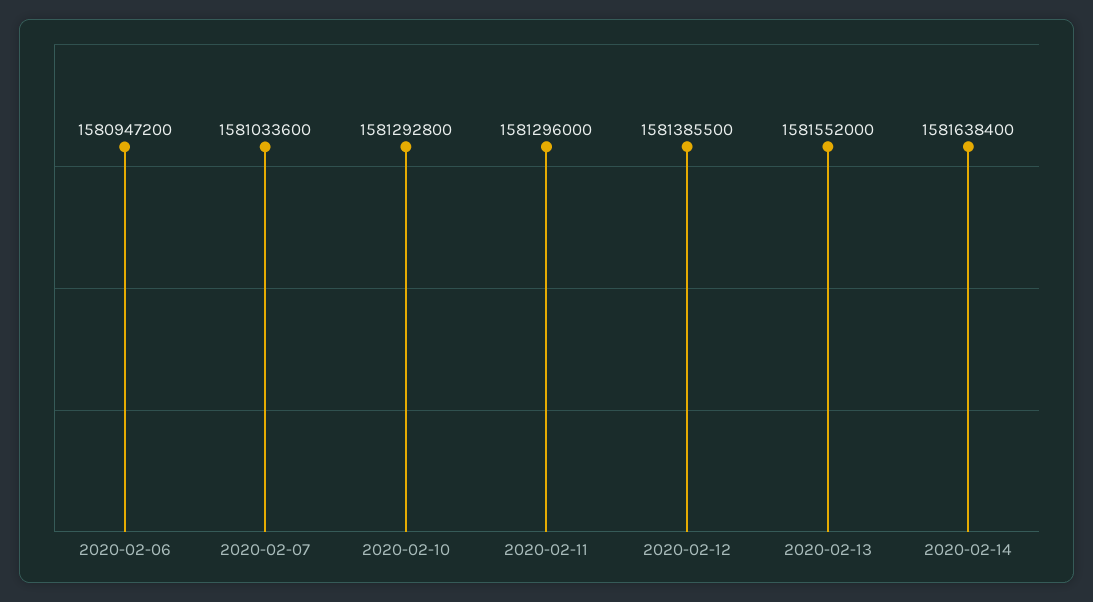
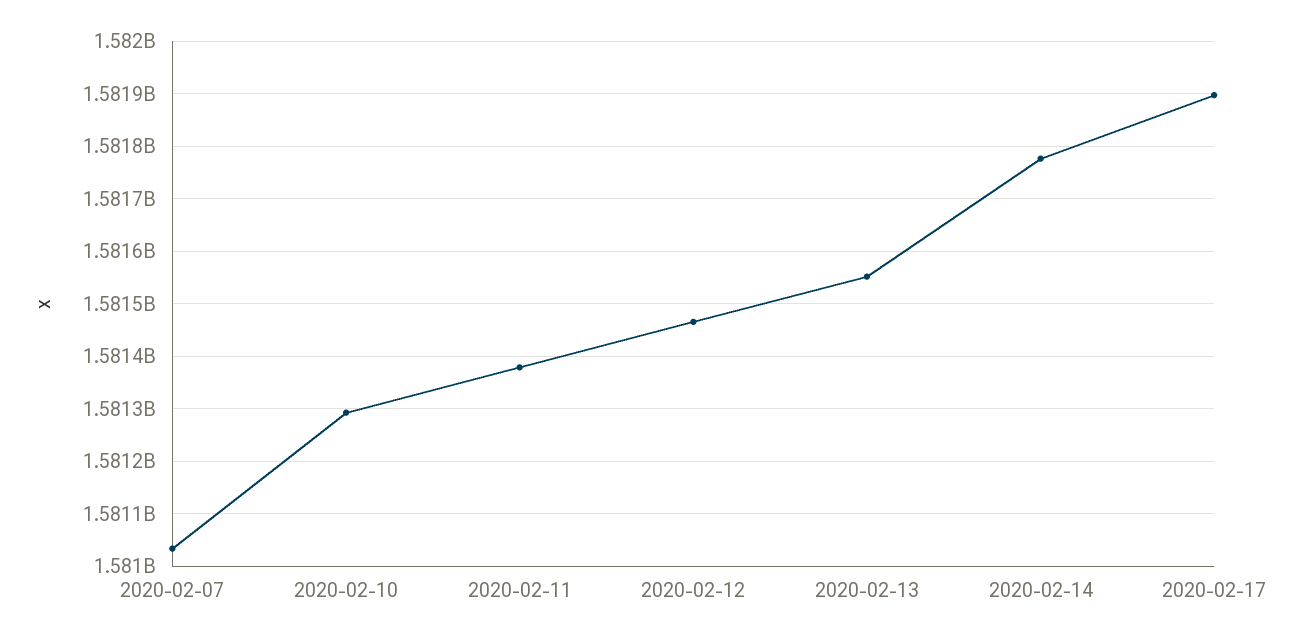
2020-02-06: 1580947200 -> none
2020-02-11: 1581296000 -> 1581380000
2020-02-12: 1581385500 -> 1581460000
2020-02-14: 1581638400 -> 1581780000
2020-02-17: none -> 1581900000

